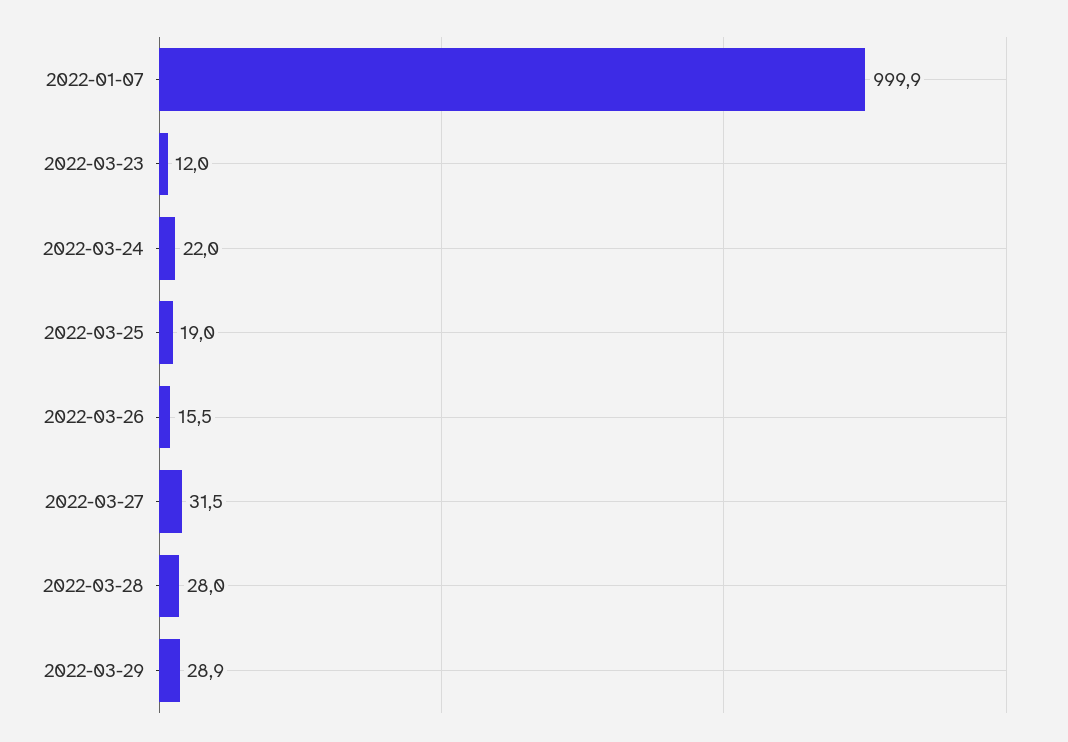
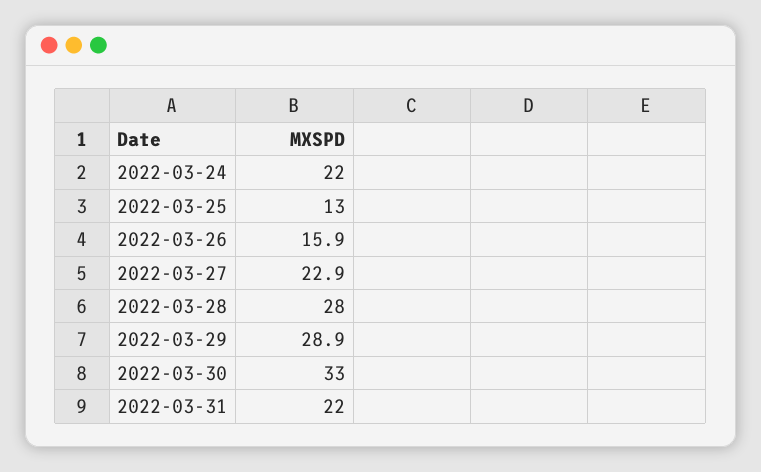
2022-01-07: 999.9 -> none
2022-03-23: 12 -> none
2022-03-25: 19 -> 13
2022-03-26: 15.5 -> 15.9
2022-03-27: 31.5 -> 22.9
2022-03-30: none -> 33
2022-03-31: none -> 22

